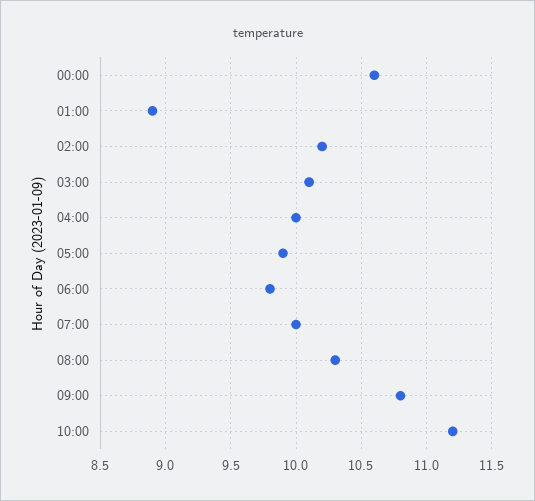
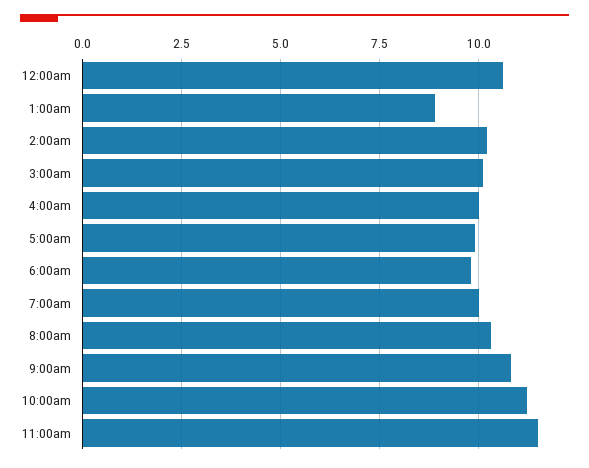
11:00am: none -> 11.5

